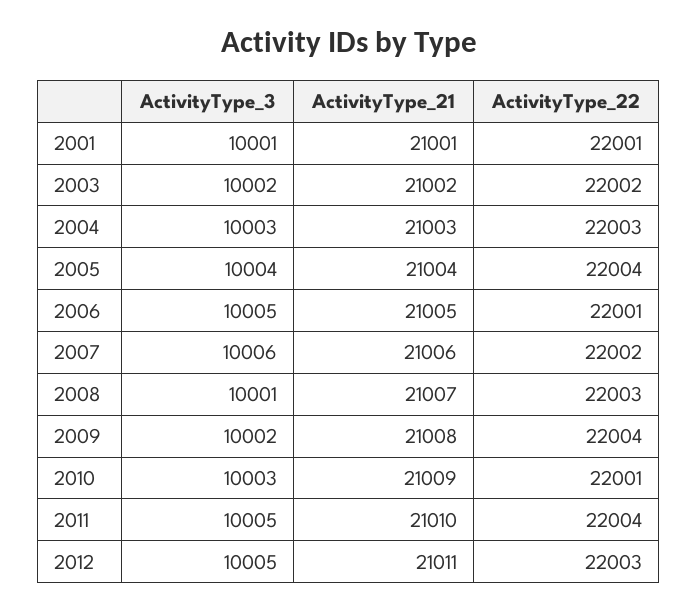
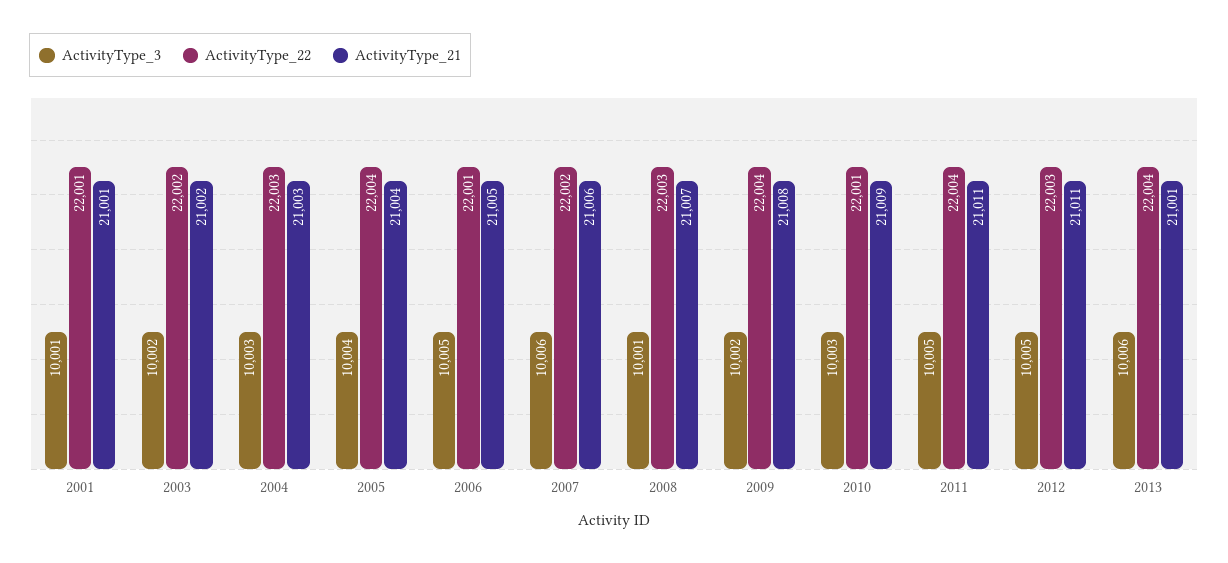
ActivityType_21, 2011: 21010 -> 21011
ActivityType_3, 2013: none -> 10006
ActivityType_22, 2013: none -> 22004
ActivityType_21, 2013: none -> 21001

